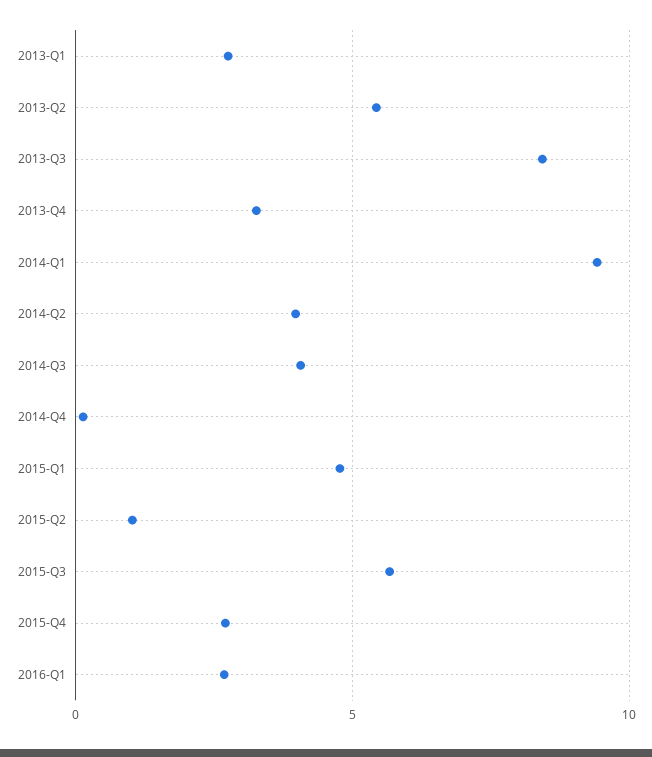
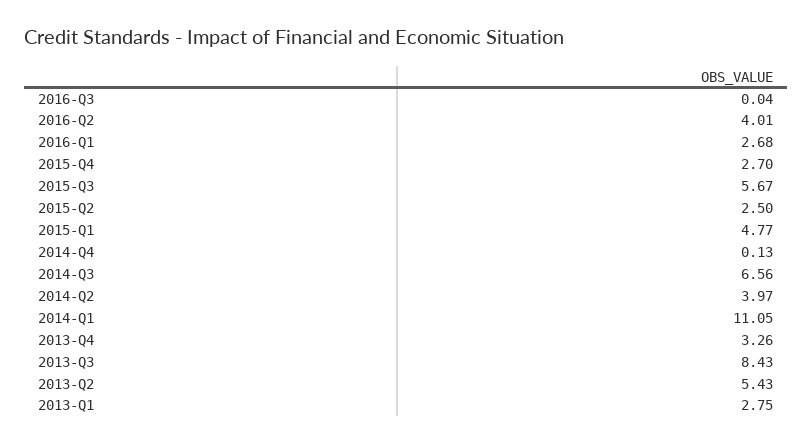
2014-Q1: 9.5 -> 11.05
2014-Q3: 4 -> 6.56
2015-Q2: 1 -> 2.5
2016-Q3: none -> 0.04
2016-Q2: none -> 4.01

